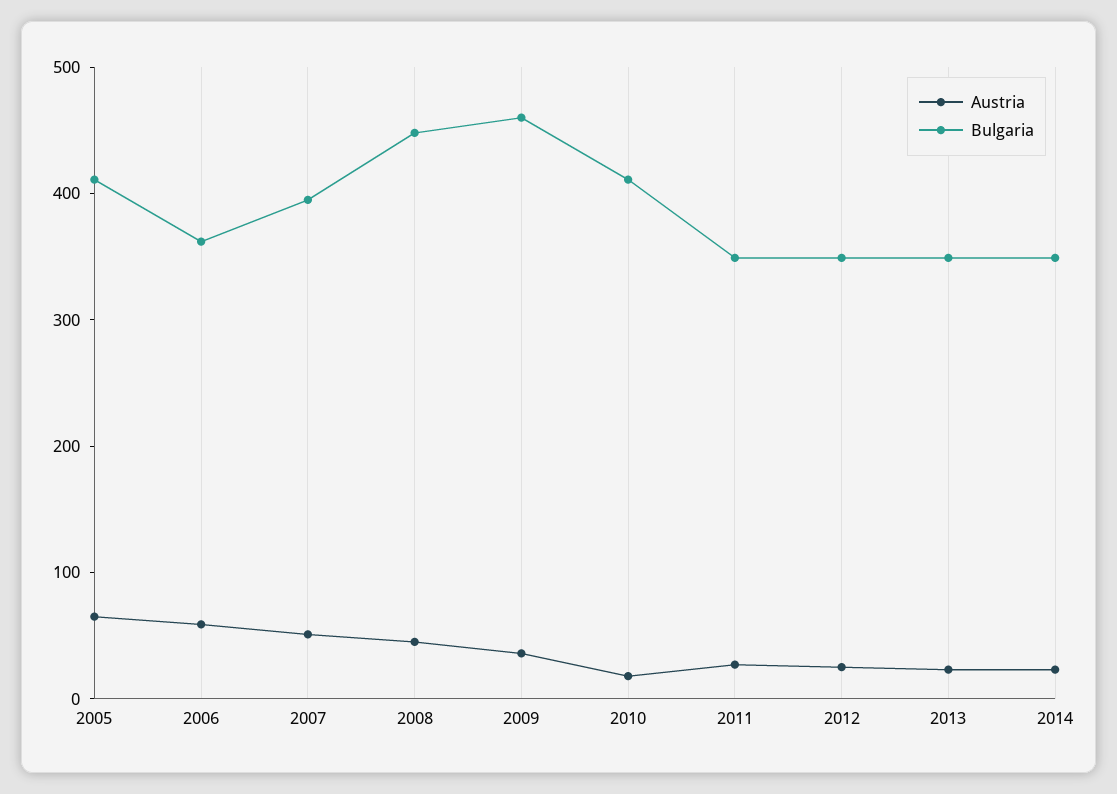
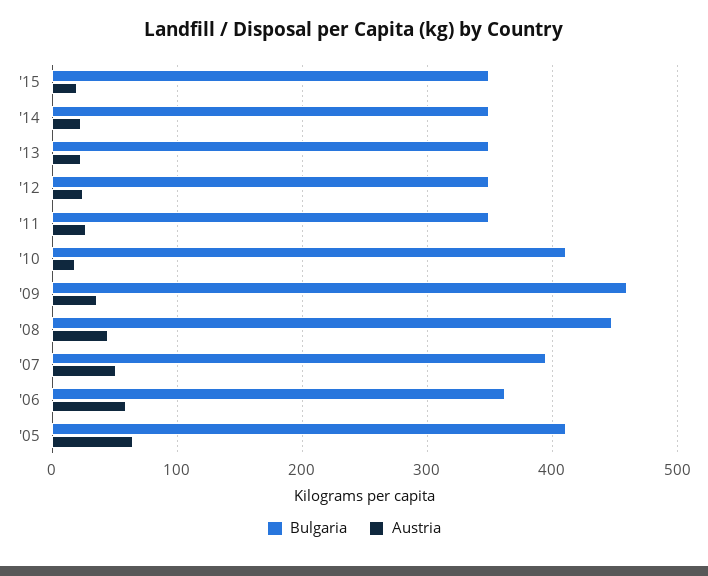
Bulgaria, '15: none -> 350
Austria, '15: none -> 20

